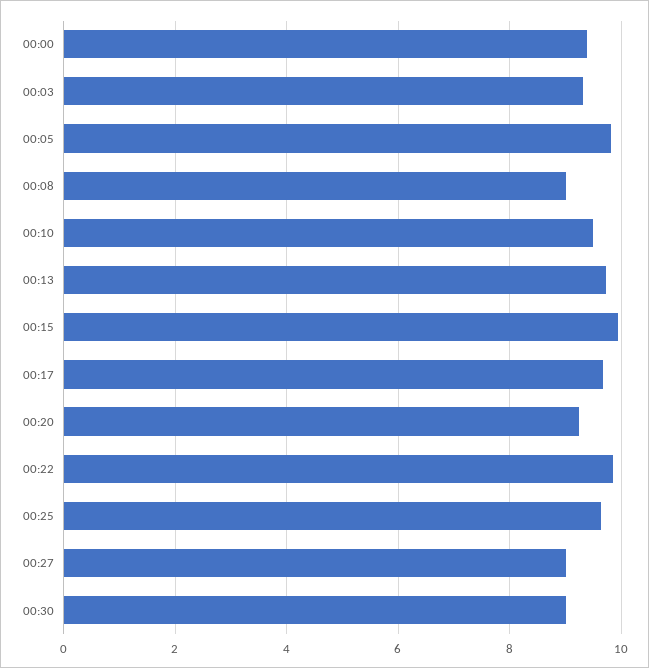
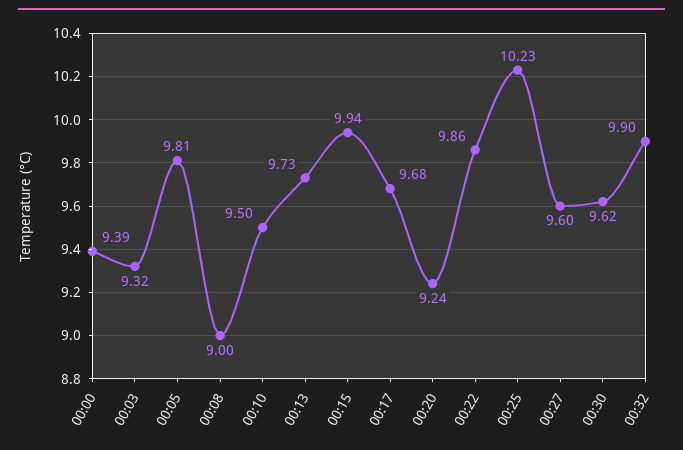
00:25: 9.6 -> 10.23
00:27: 9 -> 9.6
00:30: 9 -> 9.62
00:32: none -> 9.9

